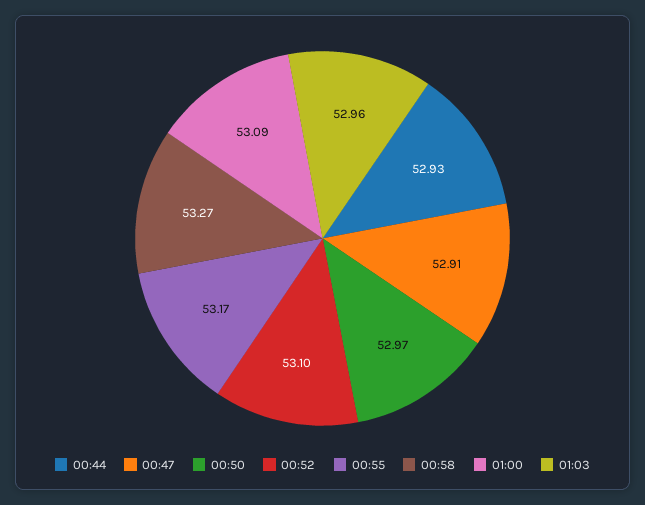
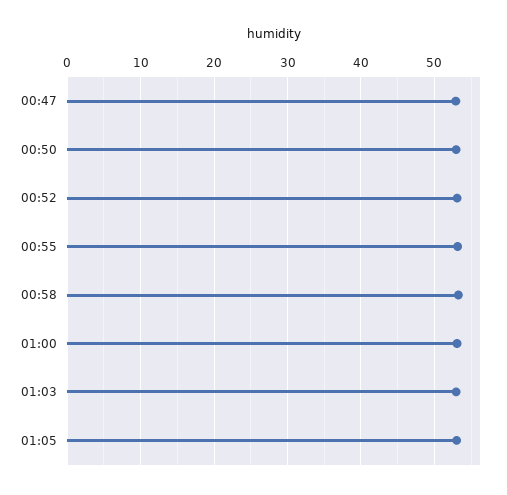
00:44: 52.93 -> none
01:05: none -> 53

